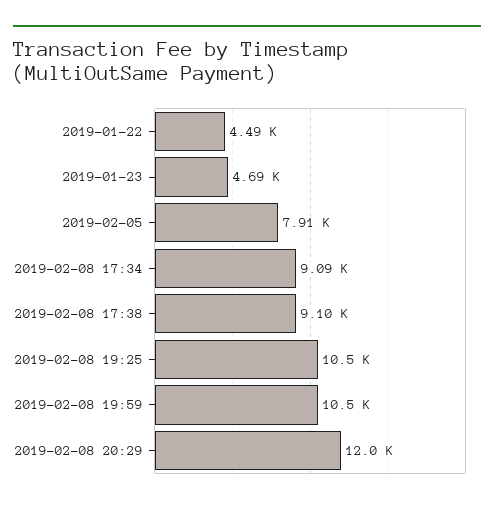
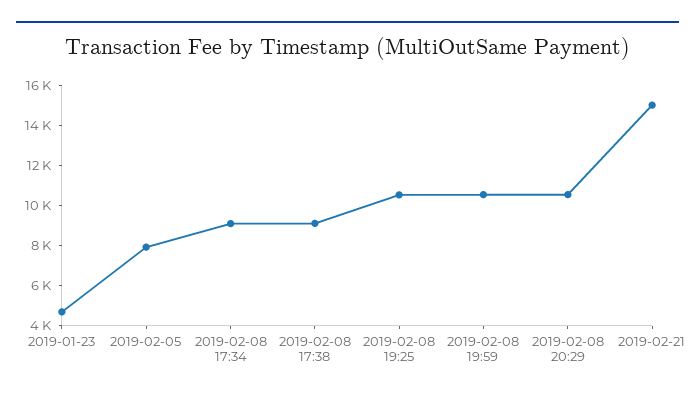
2019-01-22: 4490 -> none
2019-02-08 20:29: 12000 -> 10500
2019-02-21: none -> 15000

